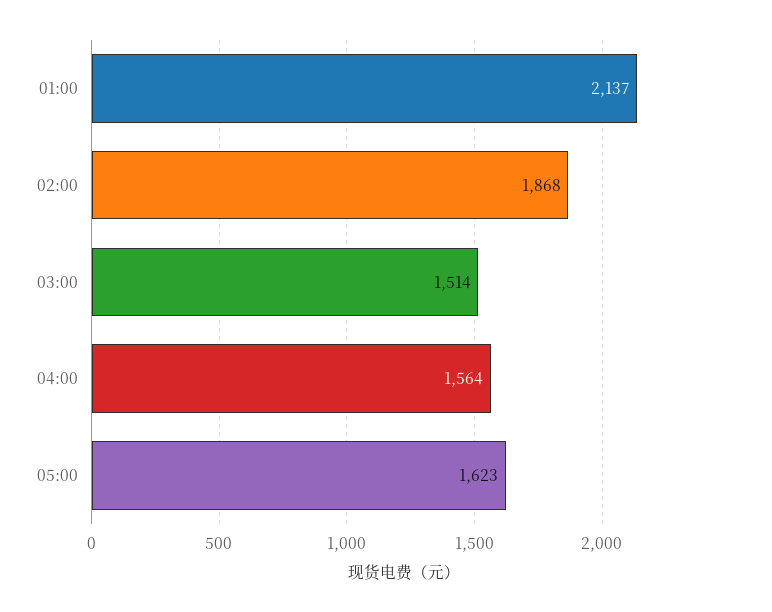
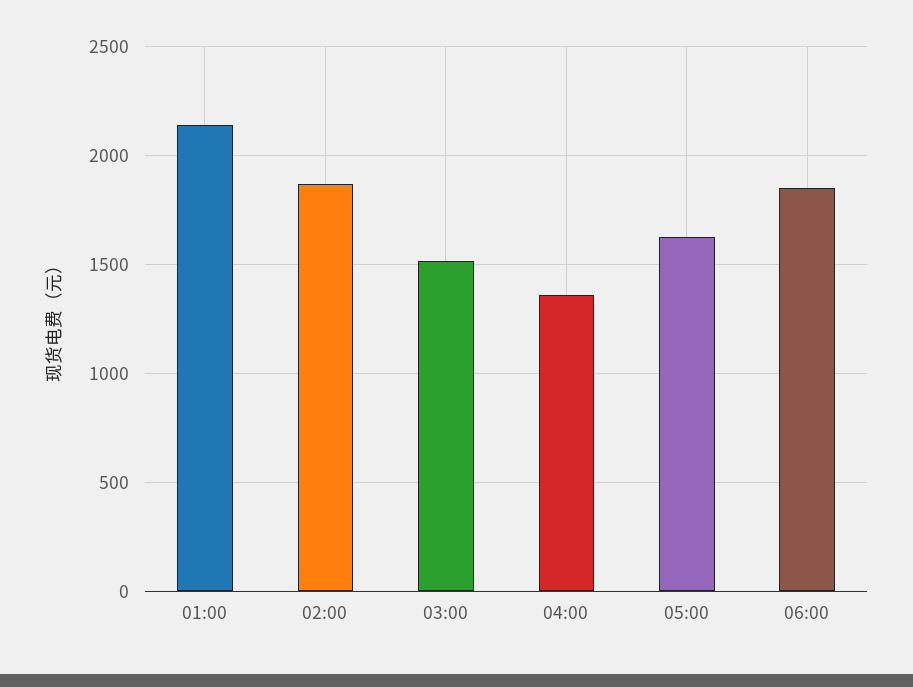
04:00: 1564 -> 1350
06:00: none -> 1850

